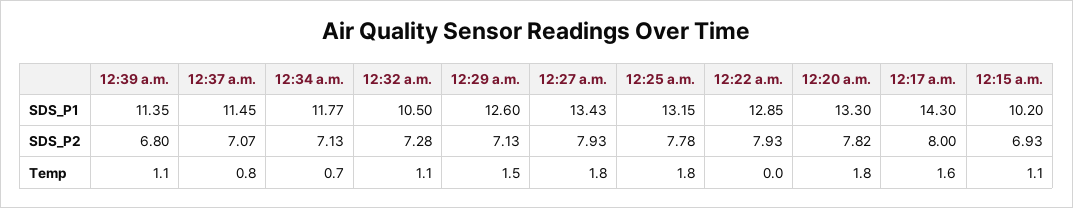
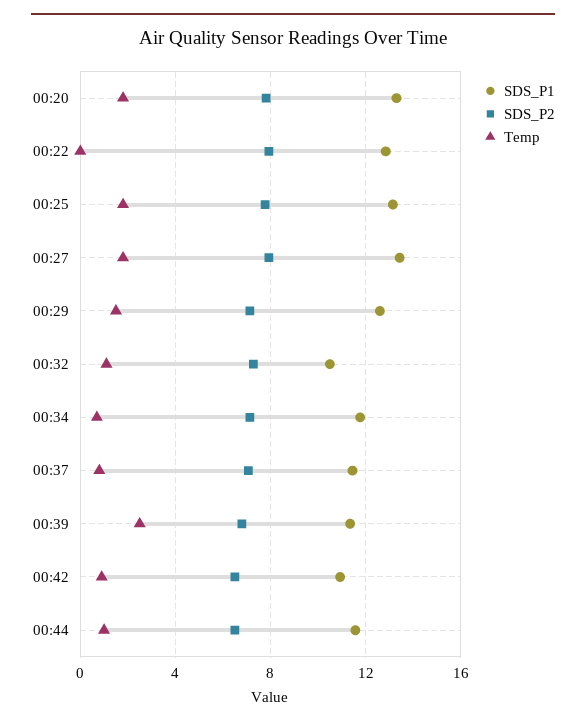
SDS_P1, 12:17 a.m.: 14.3 -> none
SDS_P1, 12:15 a.m.: 10.2 -> none
SDS_P2, 12:17 a.m.: 8 -> none
SDS_P2, 12:15 a.m.: 6.93 -> none
Temp, 12:39 a.m.: 1.1 -> 2.5
Temp, 12:17 a.m.: 1.6 -> none
Temp, 12:15 a.m.: 1.1 -> none
SDS_P1, 00:42: none -> 11
SDS_P2, 00:42: none -> 6.5
Temp, 00:42: none -> 1
SDS_P1, 00:44: none -> 11.5
SDS_P2, 00:44: none -> 6.5
Temp, 00:44: none -> 1

